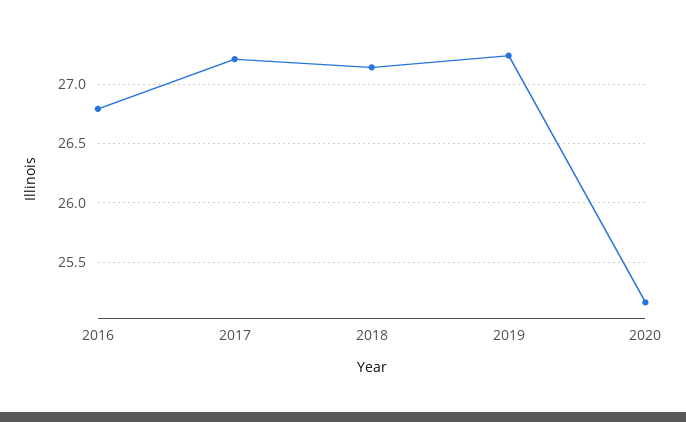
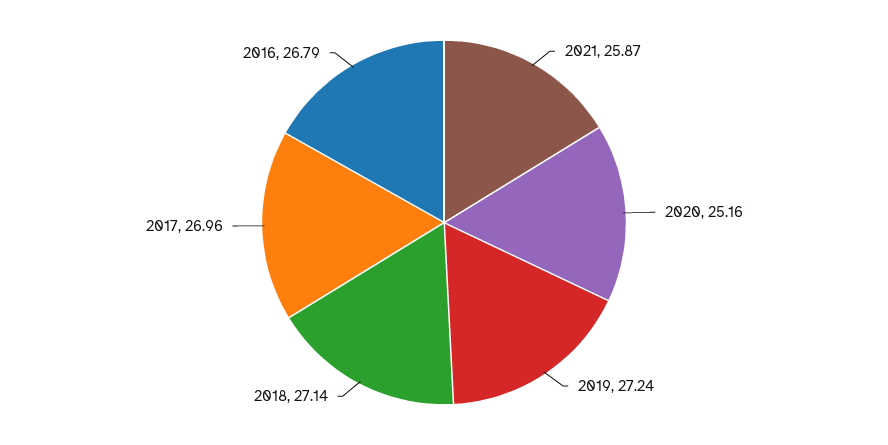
2017: 27.2 -> 26.96
2021: none -> 25.87

